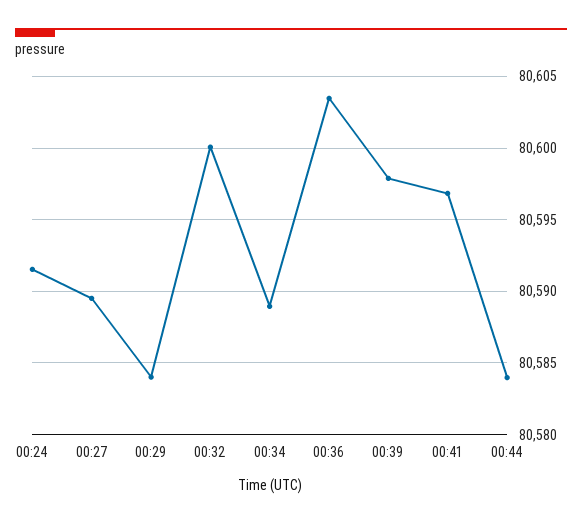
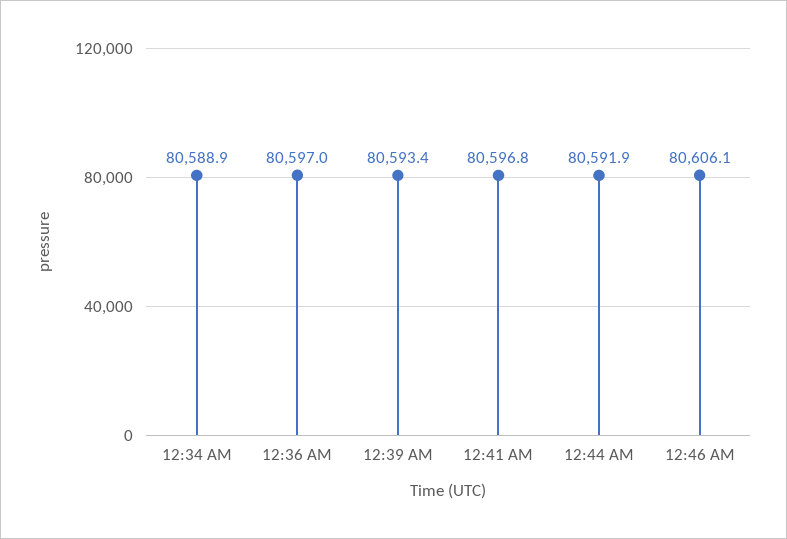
00:24: 80591.5 -> none
00:27: 80589.5 -> none
00:29: 80584 -> none
00:32: 80600 -> none
00:36: 80603.5 -> 80597
00:39: 80598 -> 80593.4
00:44: 80584 -> 80591.9
12:46 AM: none -> 80606.1

